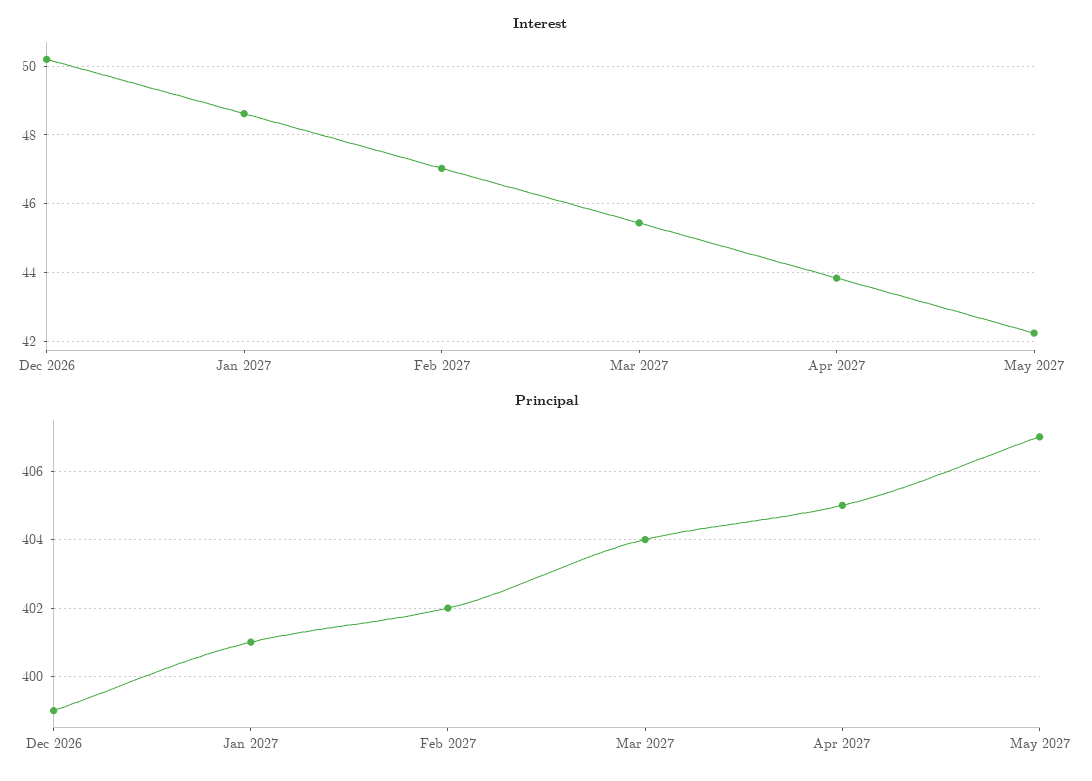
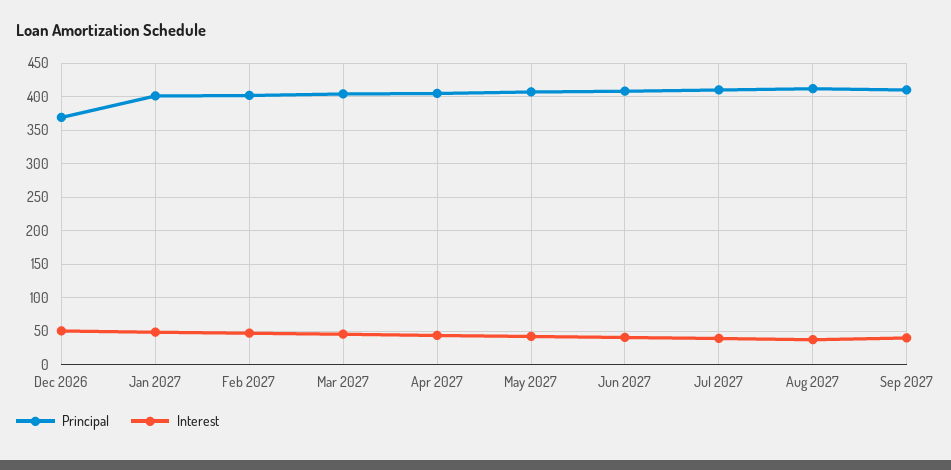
Principal, Dec 2026: 399 -> 370
Principal, Jun 2027: none -> 410
Interest, Jun 2027: none -> 40
Principal, Jul 2027: none -> 410
Interest, Jul 2027: none -> 40
Principal, Aug 2027: none -> 410
Interest, Aug 2027: none -> 40
Principal, Sep 2027: none -> 410
Interest, Sep 2027: none -> 40

